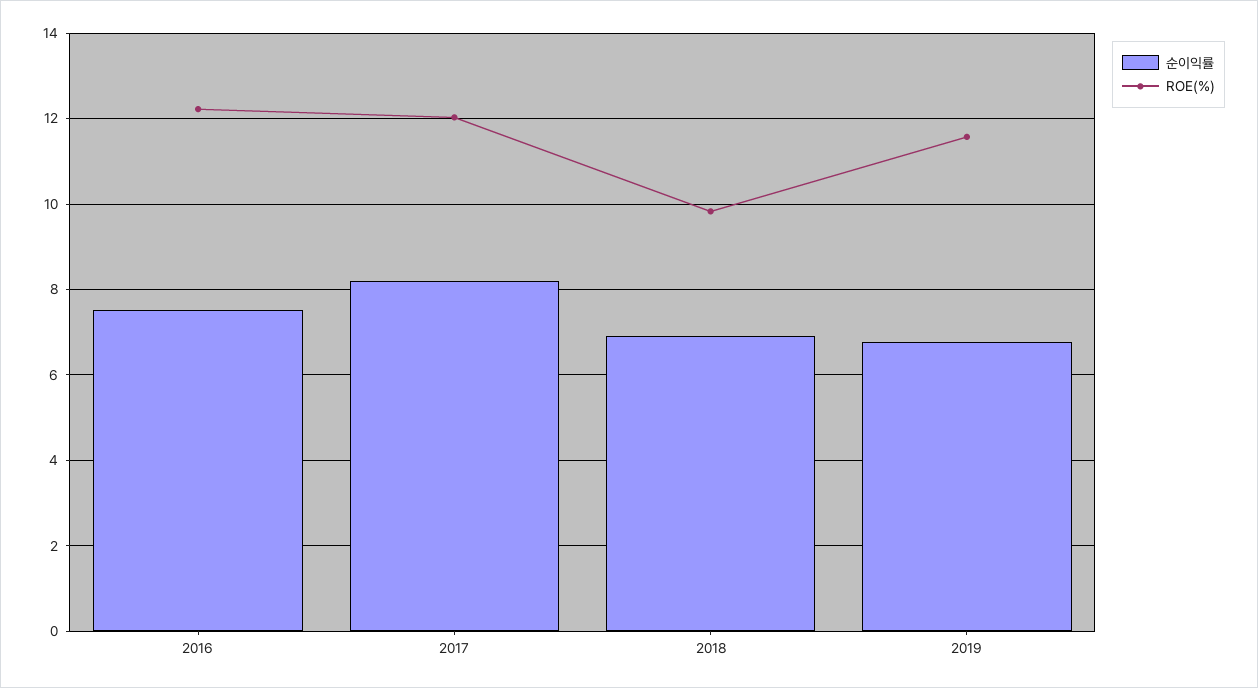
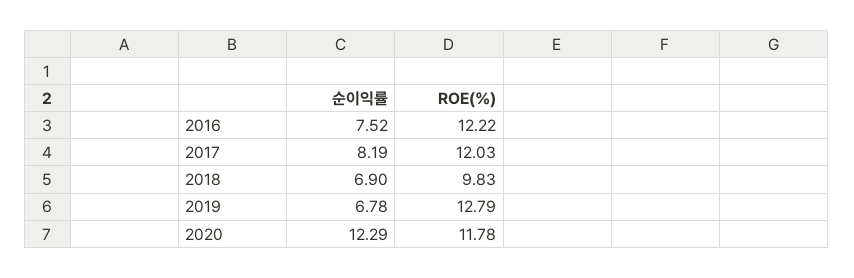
ROE(%), 2019: 11.6 -> 12.79
순이익률, 2020: none -> 12.29
ROE(%), 2020: none -> 11.78

